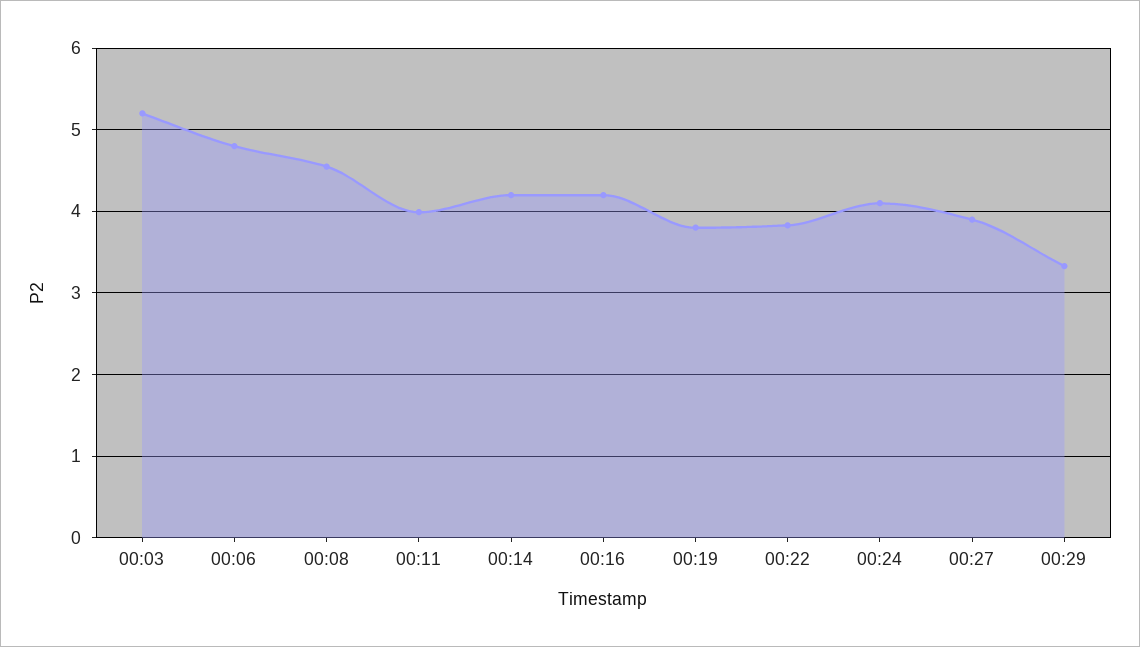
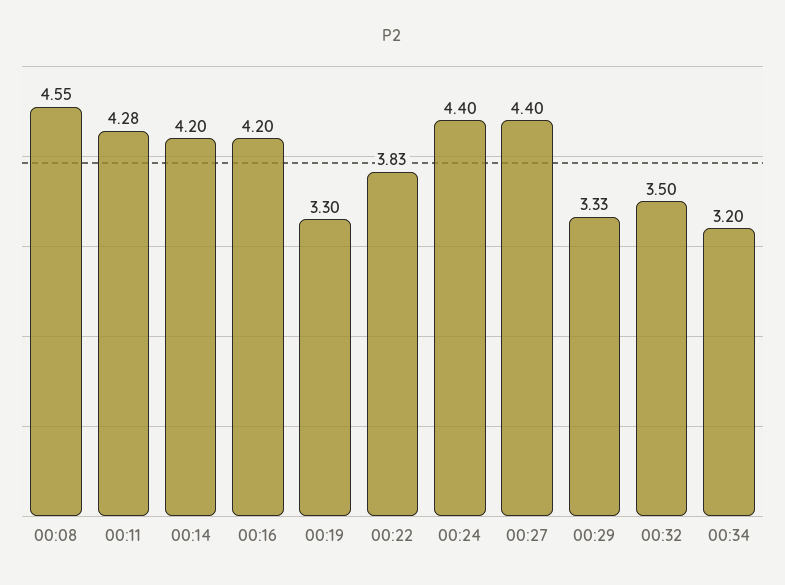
00:03: 5.2 -> none
00:06: 4.8 -> none
00:11: 4 -> 4.28
00:19: 3.8 -> 3.3
00:24: 4.1 -> 4.4
00:27: 3.9 -> 4.4
00:32: none -> 3.5
00:34: none -> 3.2

